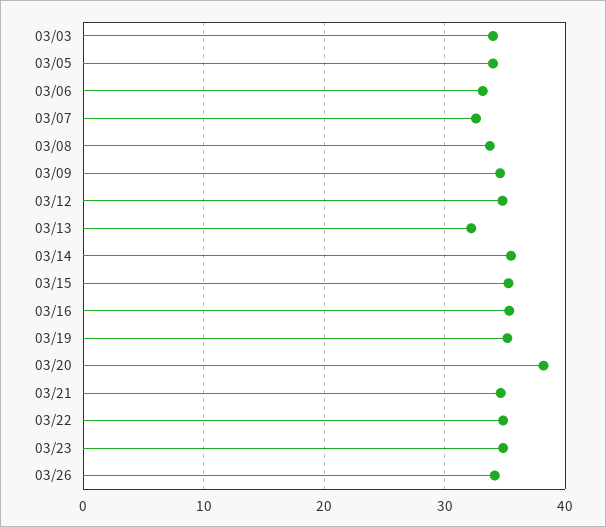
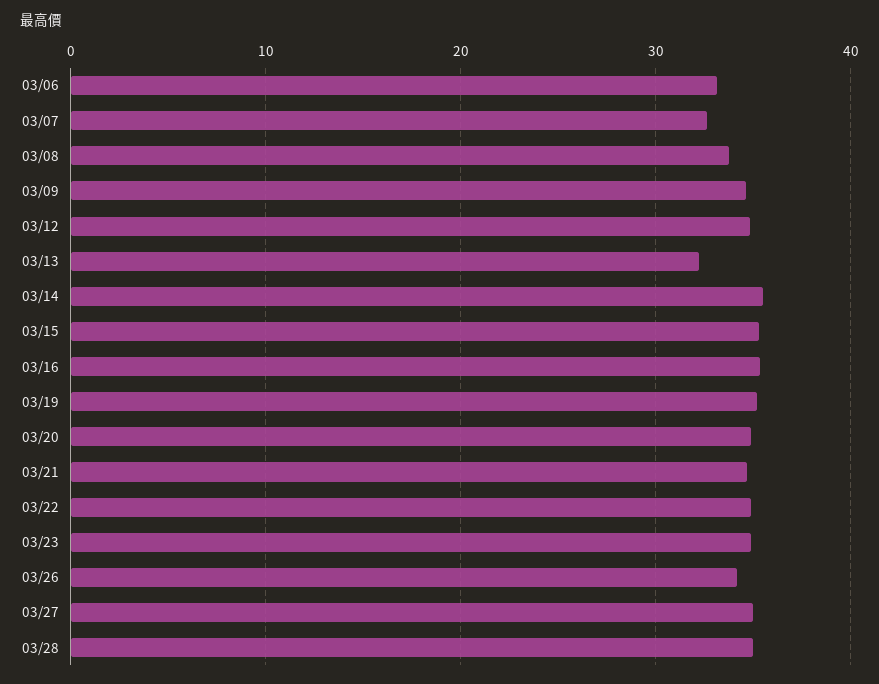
03/03: 34 -> none
03/05: 34 -> none
03/20: 38 -> 35
03/27: none -> 35
03/28: none -> 35

